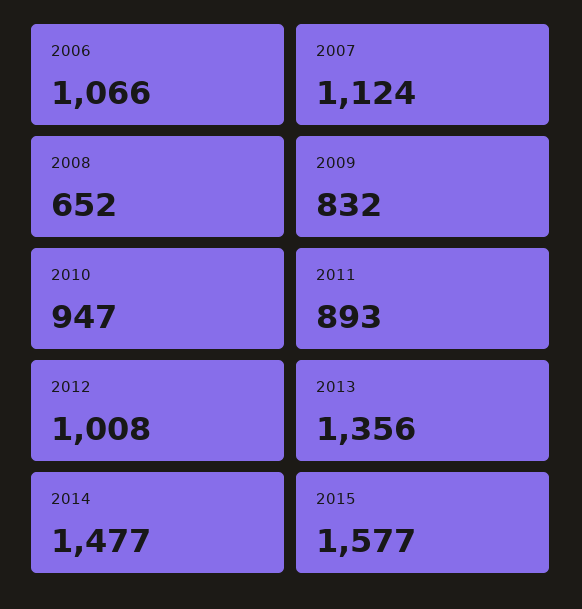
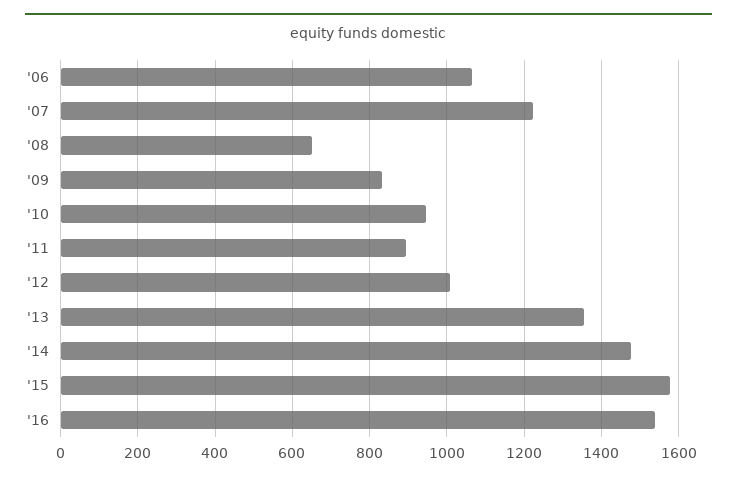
2007: 1124 -> 1220
'16: none -> 1540

